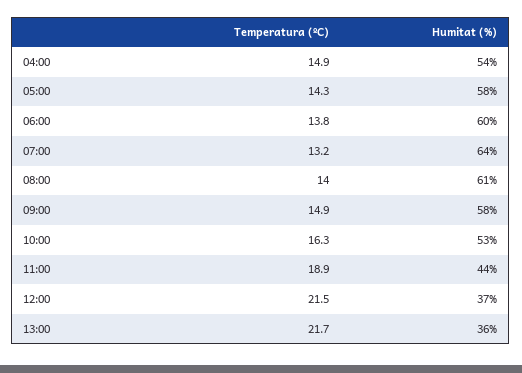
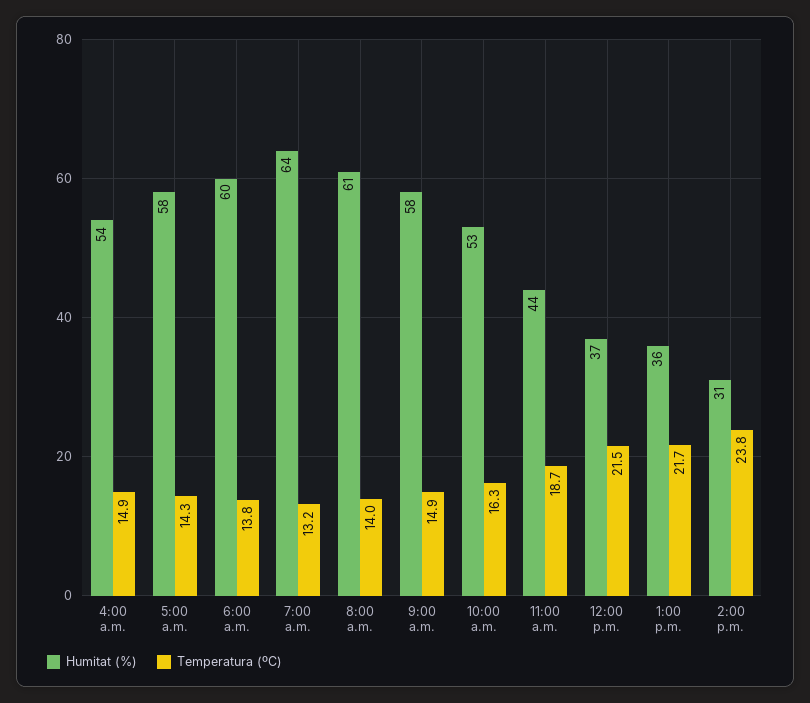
Temperatura (ºC), 11:00: 18.9 -> 18.7
Humitat (%), 2:00 p.m.: none -> 31
Temperatura (ºC), 2:00 p.m.: none -> 23.8

